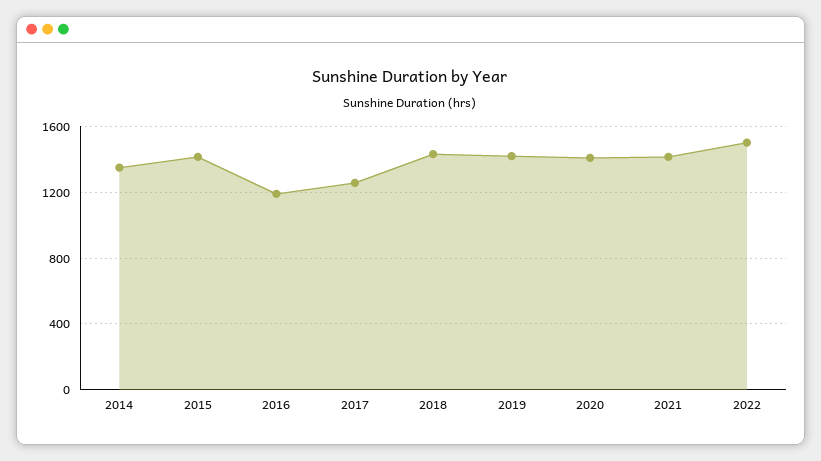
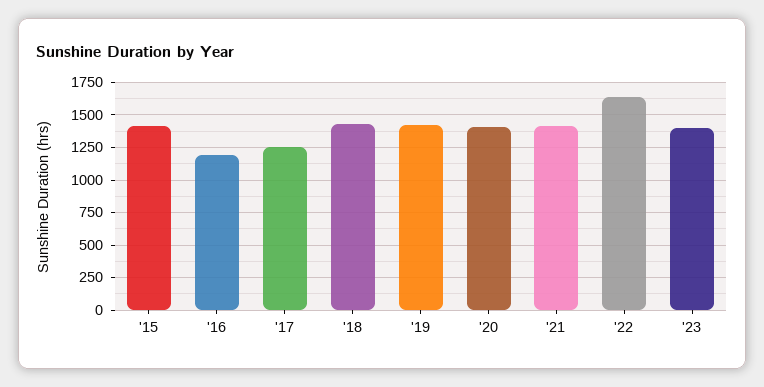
2014: 1350 -> none
2022: 1500 -> 1650
'23: none -> 1400

